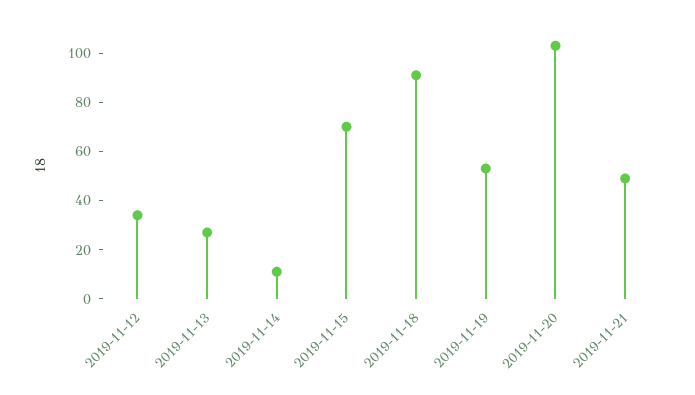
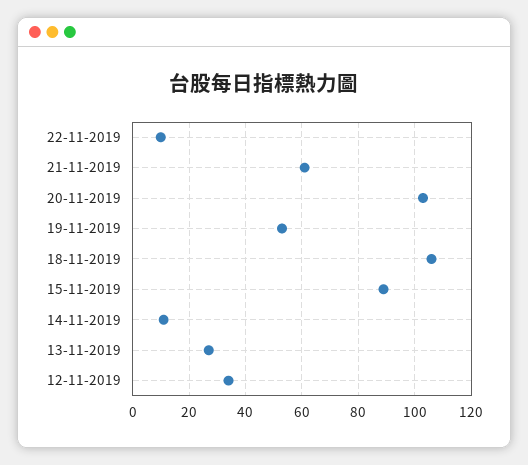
2019-11-15: 70 -> 90
2019-11-18: 90 -> 105
2019-11-21: 50 -> 60
22-11-2019: none -> 10

